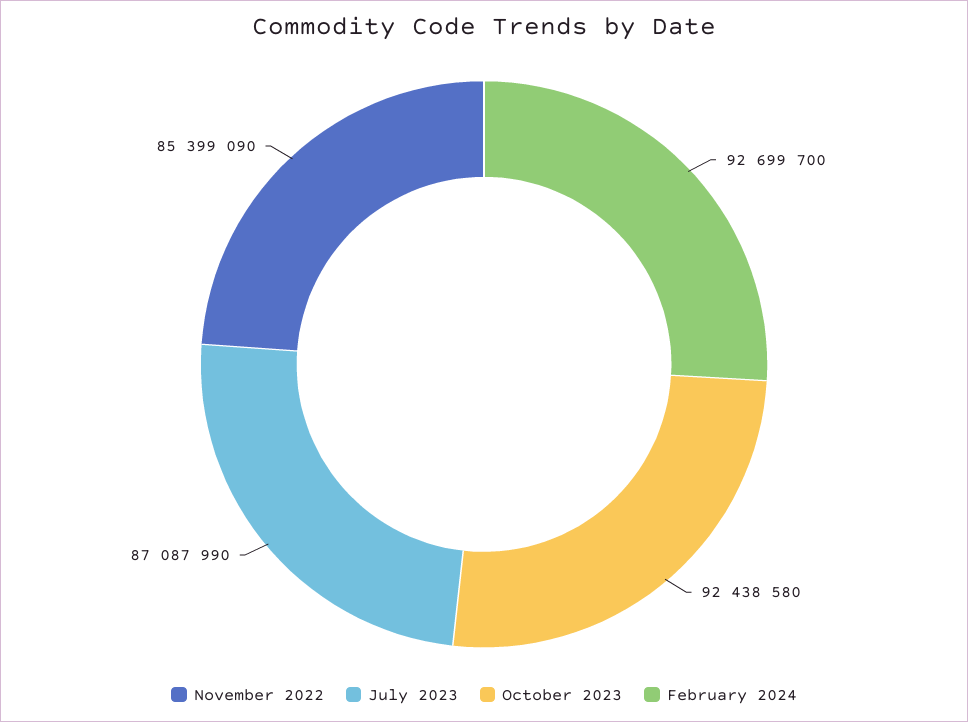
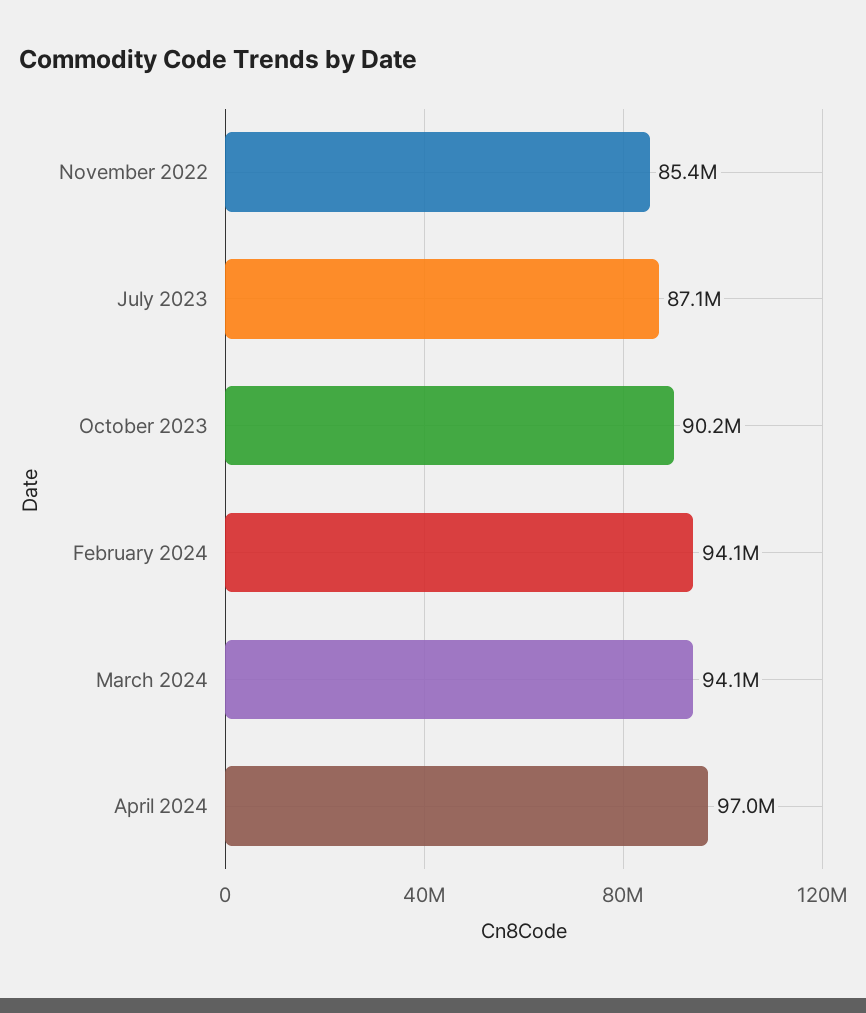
October 2023: 92438580 -> 90200000
February 2024: 92699700 -> 94100000
March 2024: none -> 94100000
April 2024: none -> 97000000

